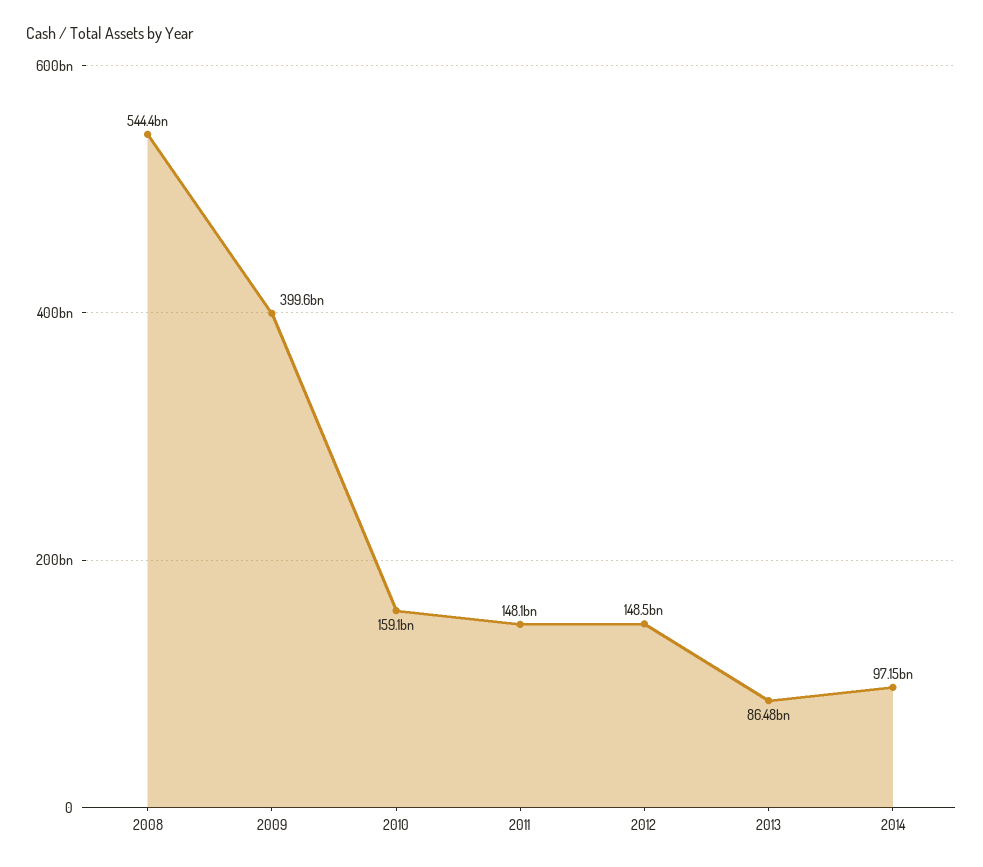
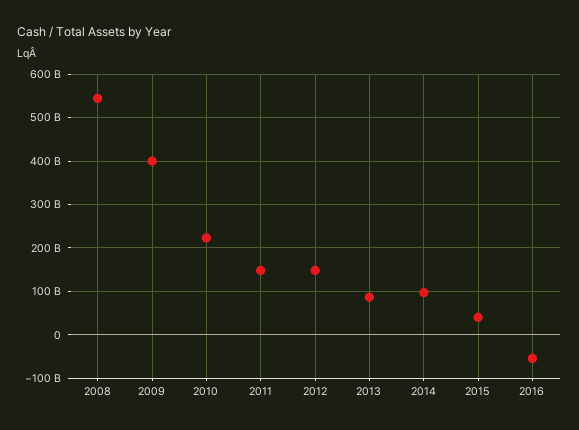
2010: 159100000000 -> 220000000000
2015: none -> 40000000000
2016: none -> -60000000000

